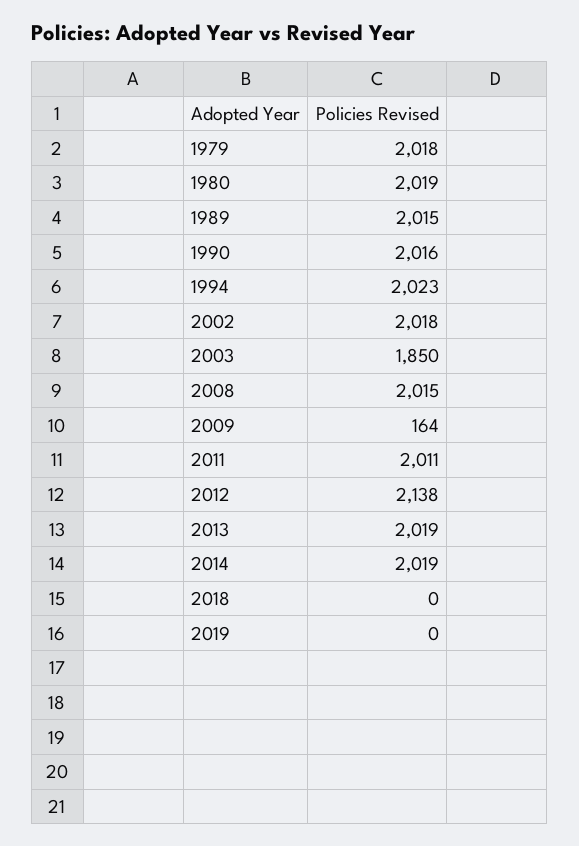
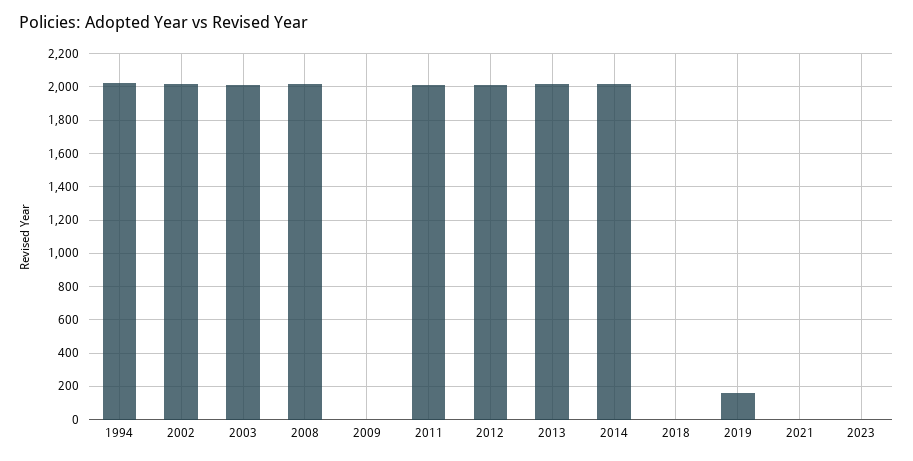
1979: 2018 -> none
1980: 2019 -> none
1989: 2015 -> none
1990: 2016 -> none
2003: 1850 -> 2000
2009: 164 -> 0
2012: 2138 -> 2000
2019: 0 -> 150
2021: none -> 0
2023: none -> 0

